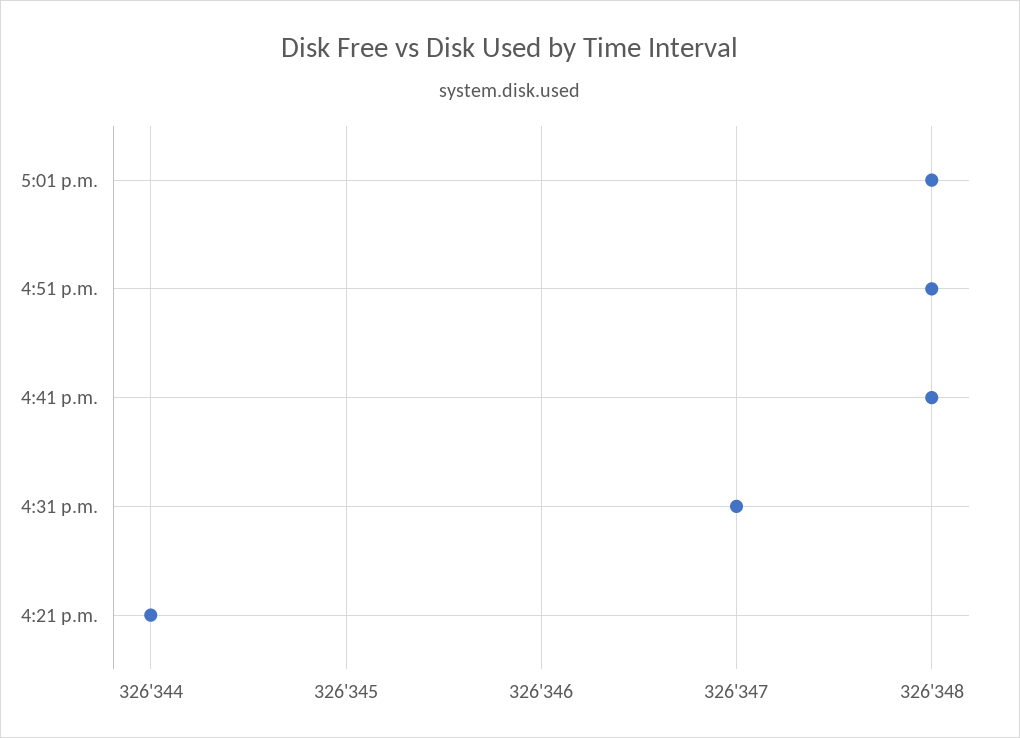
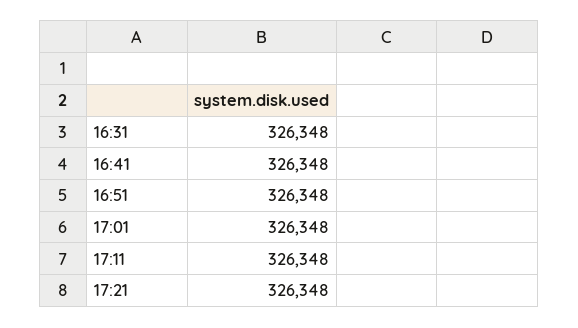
4:31 p.m.: 326347 -> 326348
4:21 p.m.: 326344 -> none
17:11: none -> 326348
17:21: none -> 326348

